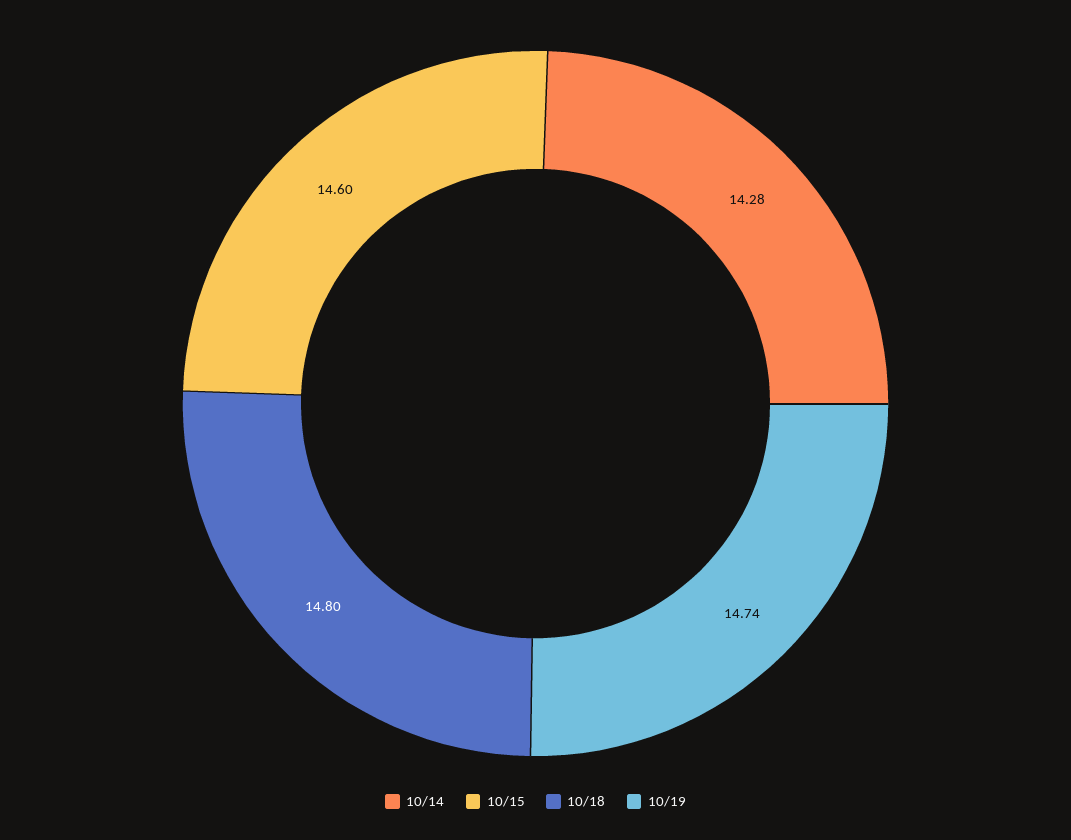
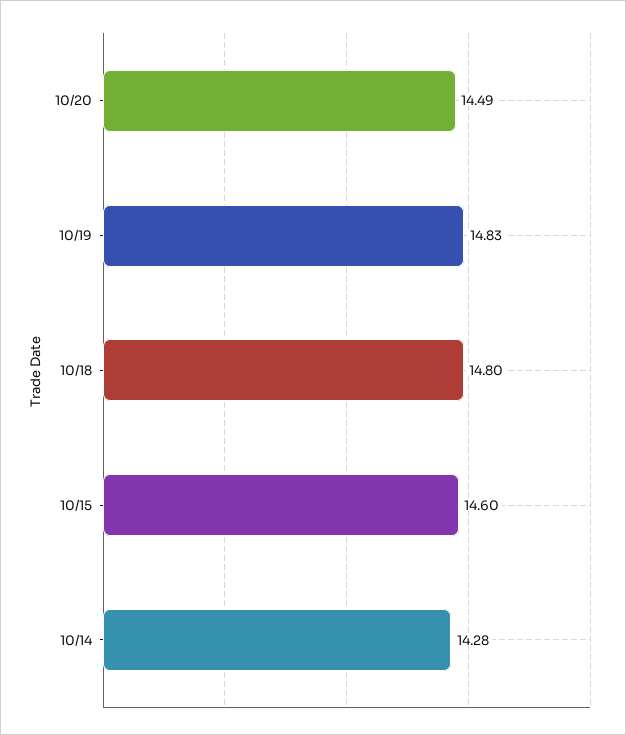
10/19: 14.74 -> 14.83
10/20: none -> 14.49

